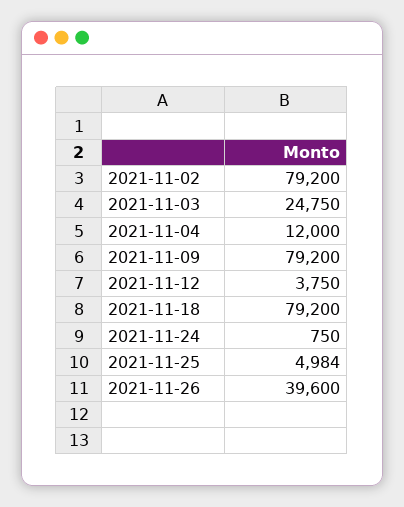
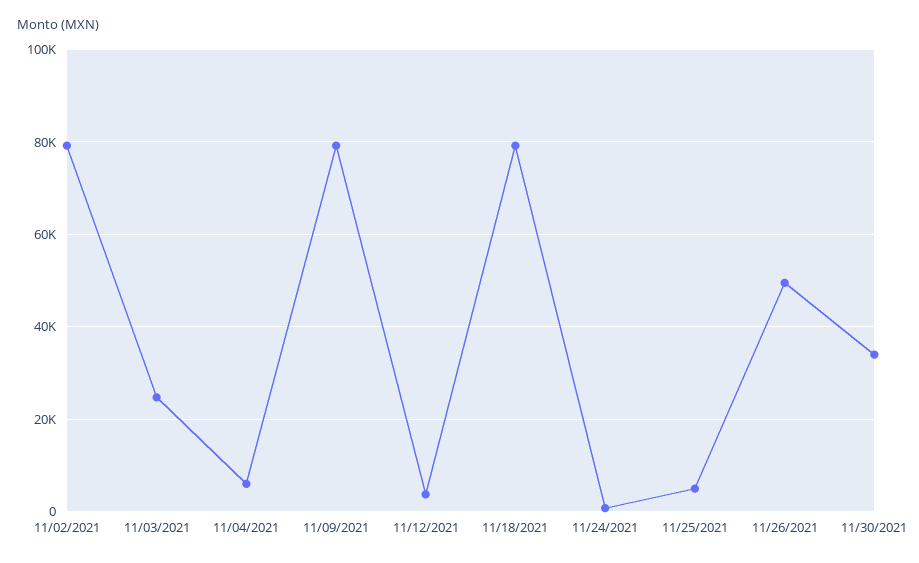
2021-11-04: 12000 -> 6000
2021-11-26: 39600 -> 50000
11/30/2021: none -> 34000

